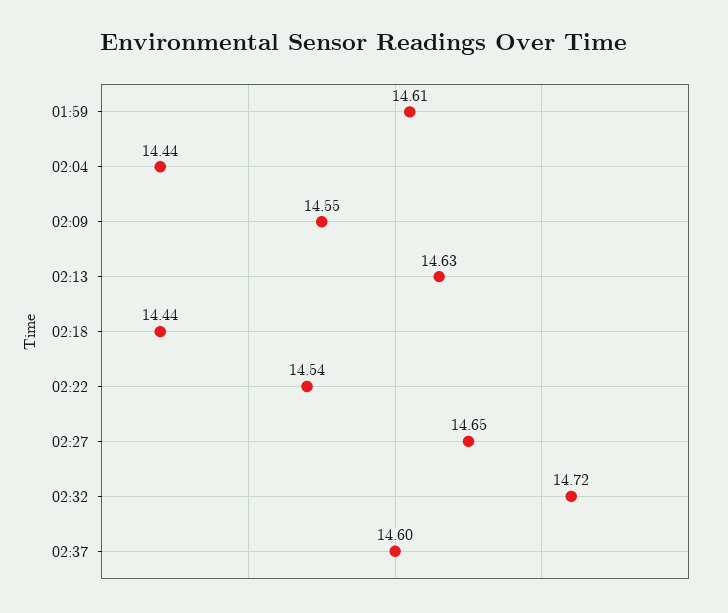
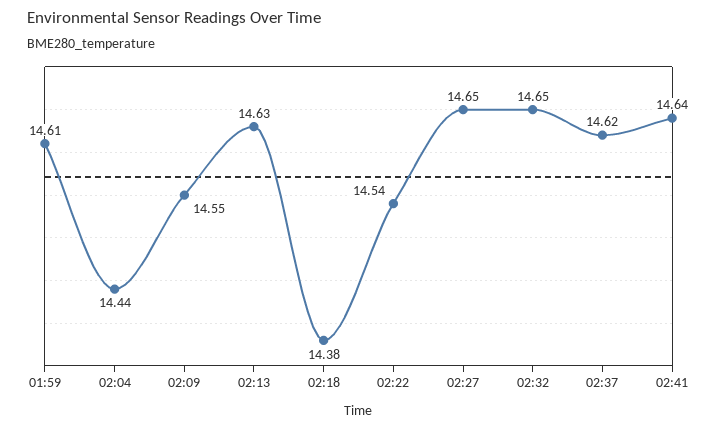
02:18: 14.44 -> 14.38
02:32: 14.72 -> 14.65
02:37: 14.6 -> 14.62
02:41: none -> 14.64

